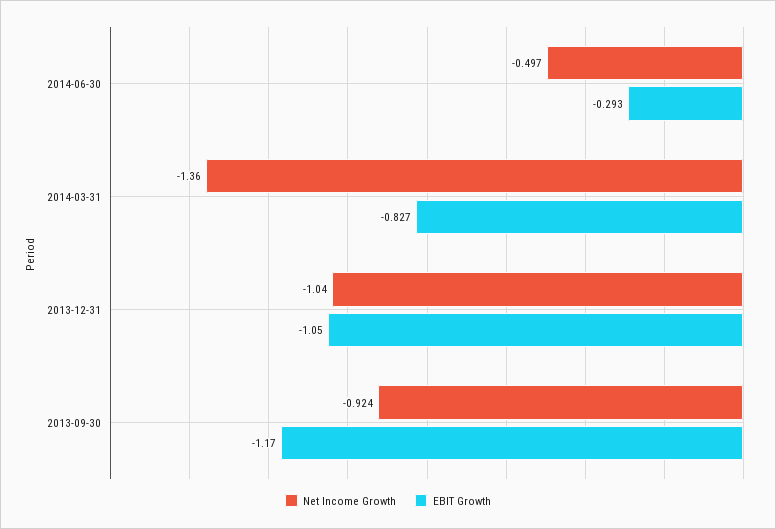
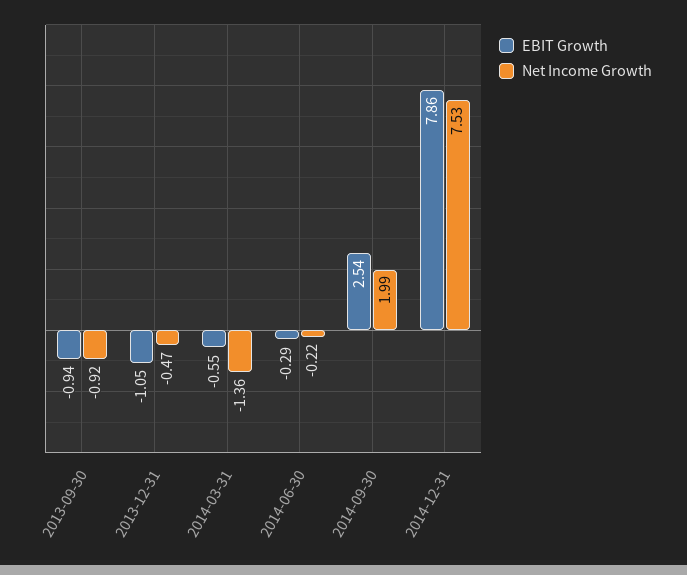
Net Income Growth, 2014-06-30: -0.497 -> -0.22
EBIT Growth, 2014-03-31: -0.827 -> -0.55
Net Income Growth, 2013-12-31: -1.04 -> -0.47
EBIT Growth, 2013-09-30: -1.17 -> -0.94
EBIT Growth, 2014-09-30: none -> 2.54
Net Income Growth, 2014-09-30: none -> 1.99
EBIT Growth, 2014-12-31: none -> 7.86
Net Income Growth, 2014-12-31: none -> 7.53

